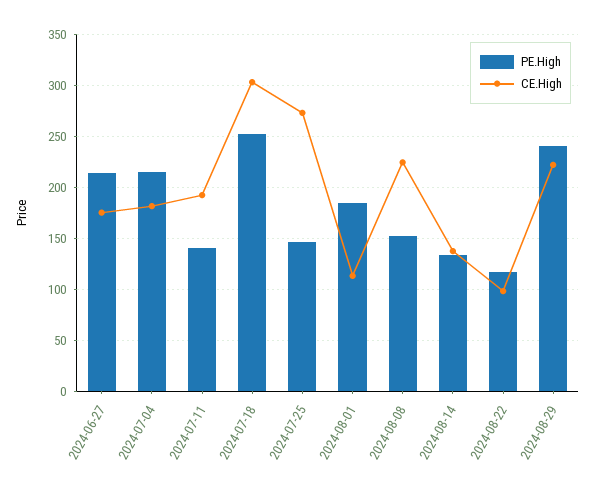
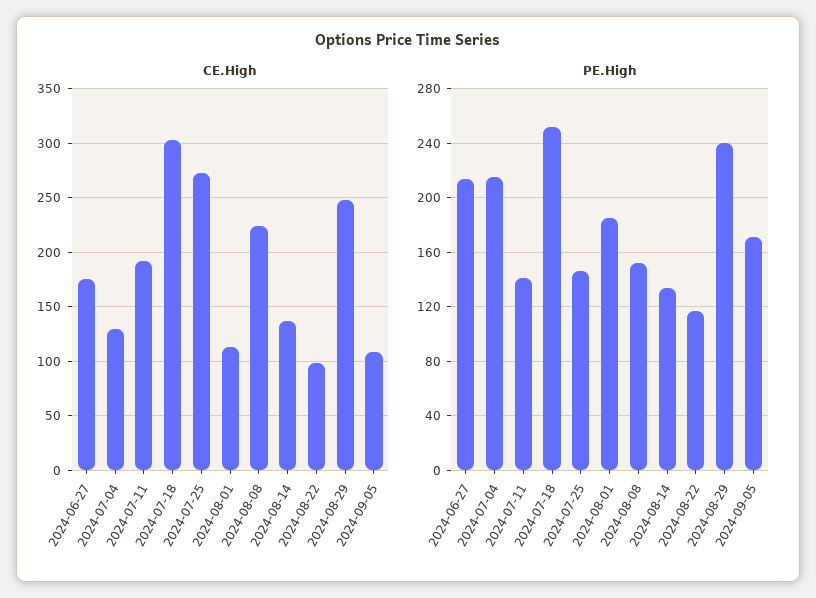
CE.High, 2024-07-04: 180 -> 130
CE.High, 2024-08-29: 220 -> 250
CE.High, 2024-09-05: none -> 110
PE.High, 2024-09-05: none -> 170

